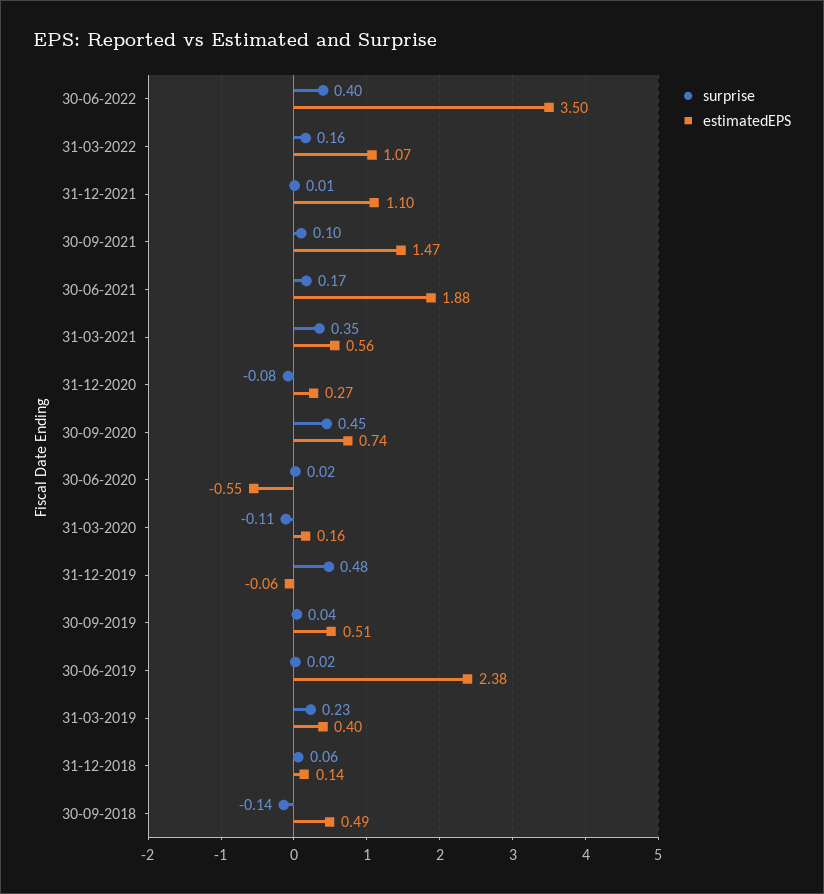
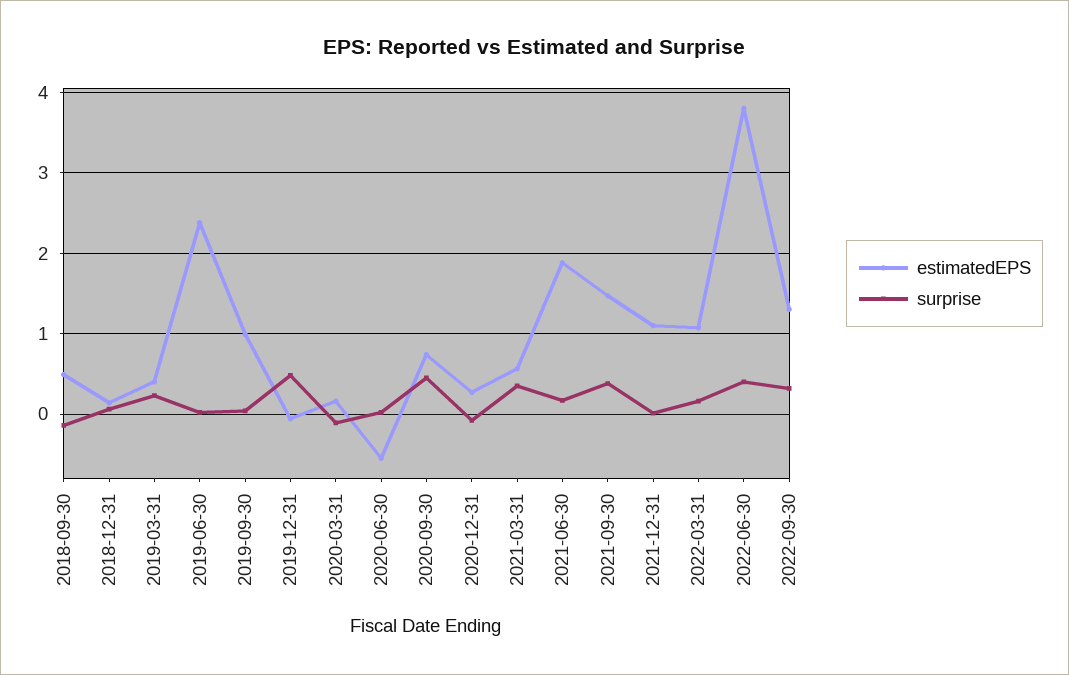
estimatedEPS, 30-06-2022: 3.5 -> 3.8
surprise, 30-09-2021: 0.1 -> 0.4
estimatedEPS, 30-09-2019: 0.51 -> 1
estimatedEPS, 2022-09-30: none -> 1.3
surprise, 2022-09-30: none -> 0.3

